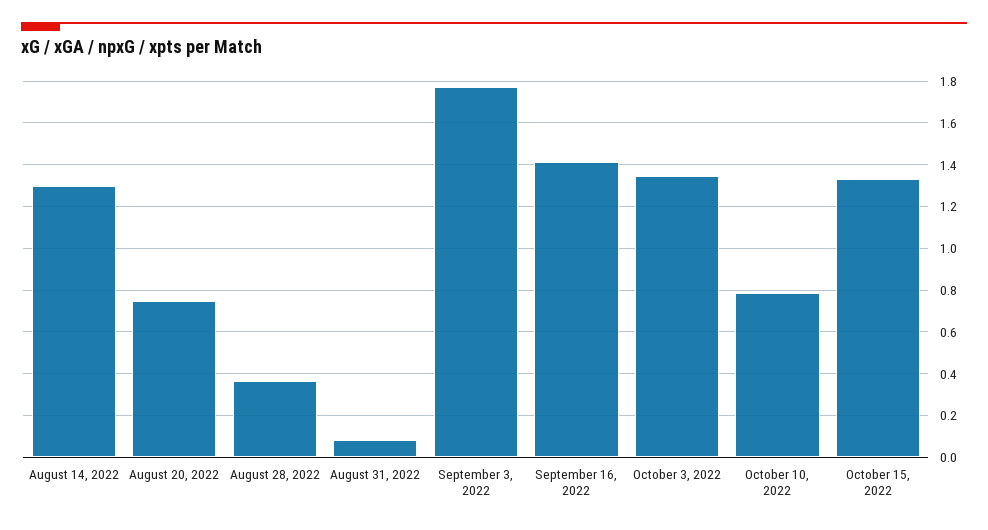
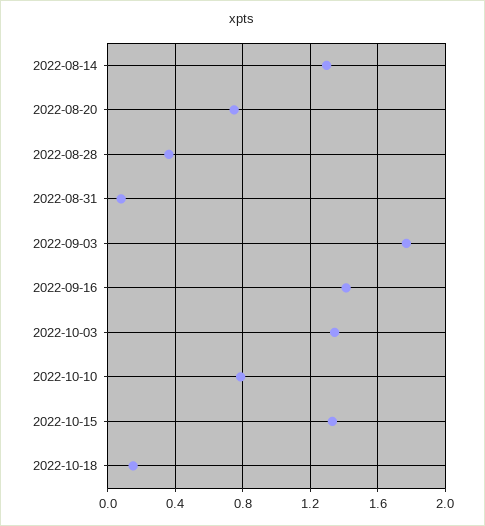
2022-10-18: none -> 0.15

